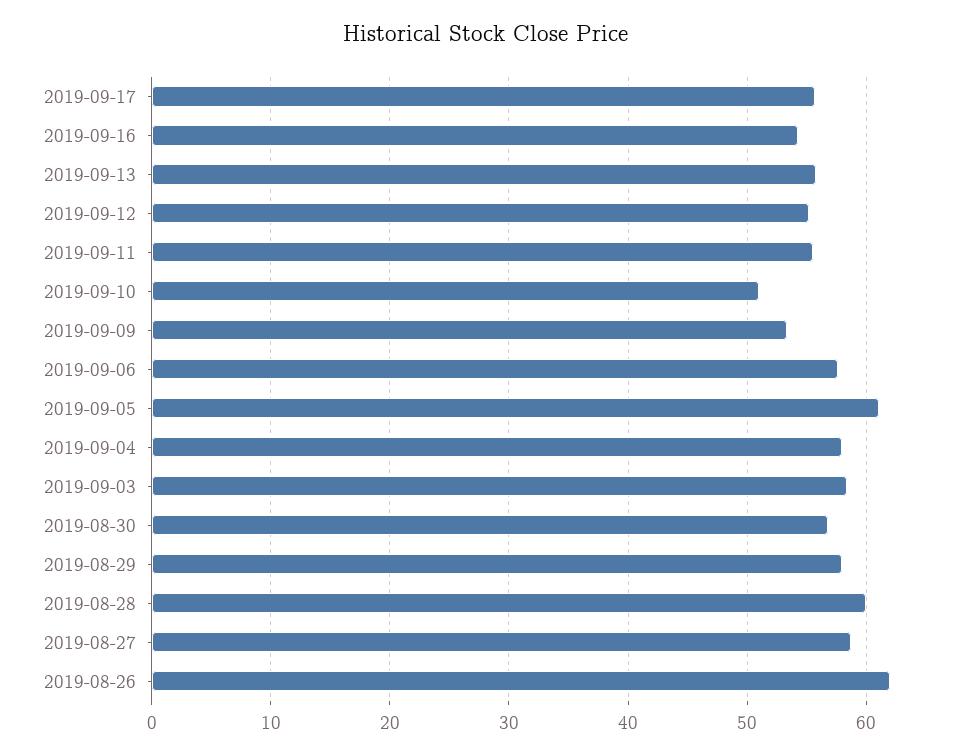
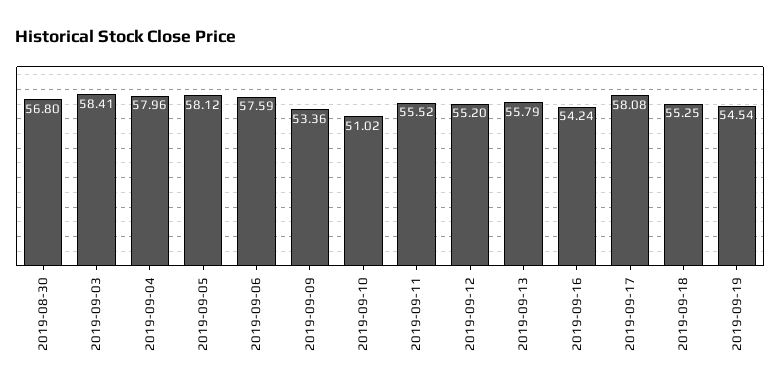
2019-09-17: 56 -> 58.08
2019-09-05: 61 -> 58.12
2019-08-29: 58 -> none
2019-08-28: 60 -> none
2019-08-27: 59 -> none
2019-08-26: 62 -> none
2019-09-18: none -> 55.25
2019-09-19: none -> 54.54

